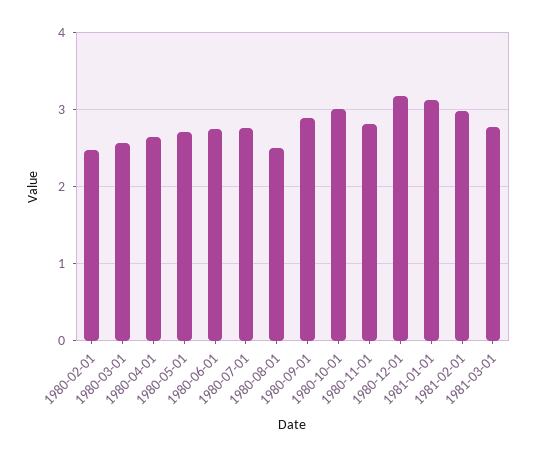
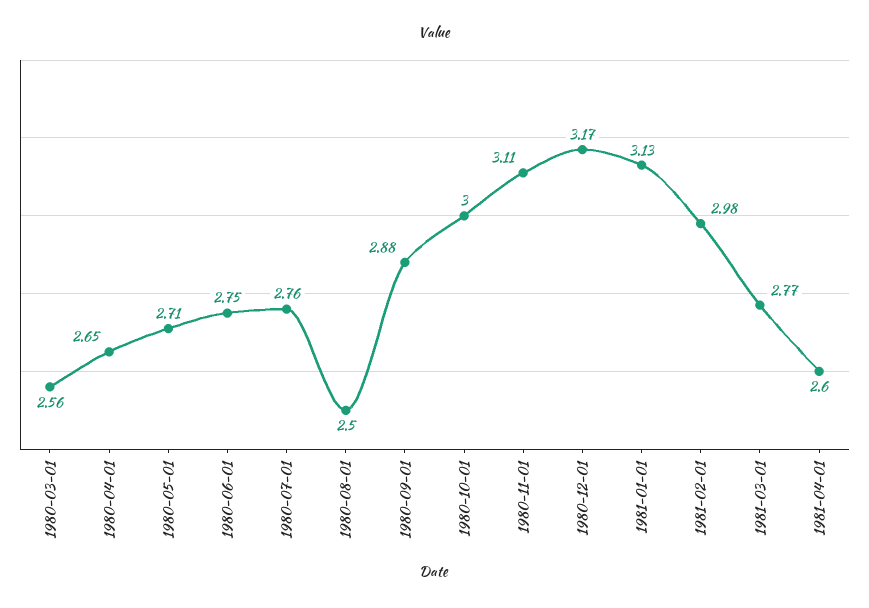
1980-02-01: 2.5 -> none
1980-11-01: 2.8 -> 3.11
1981-04-01: none -> 2.6

